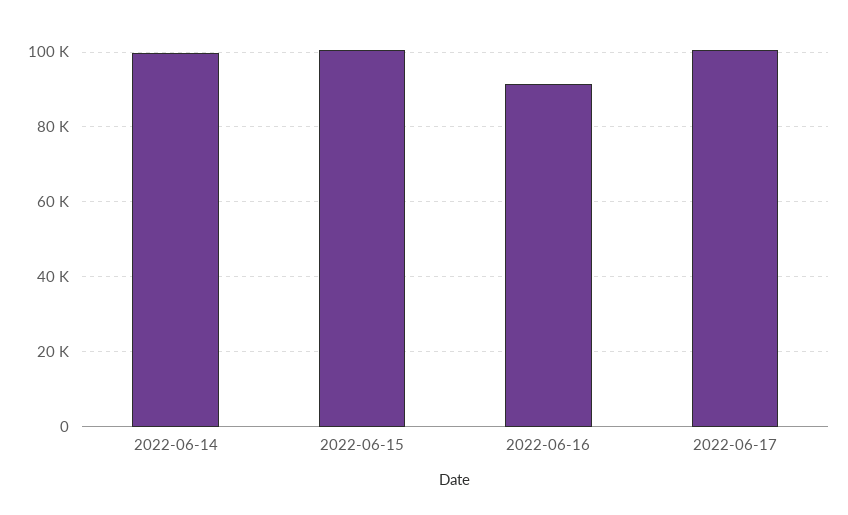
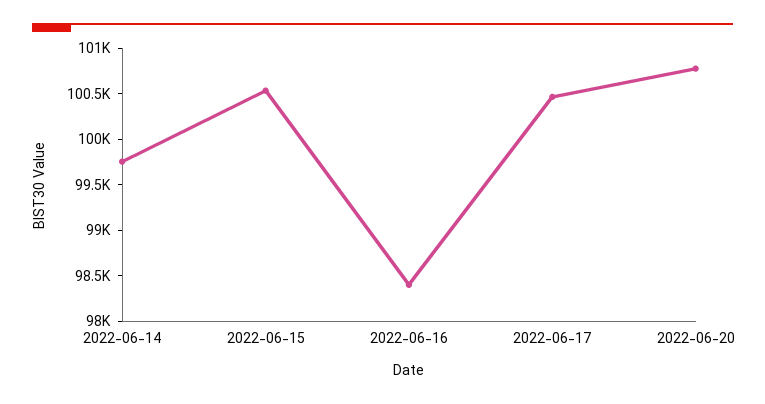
2022-06-16: 92000 -> 98400
2022-06-20: none -> 100800

